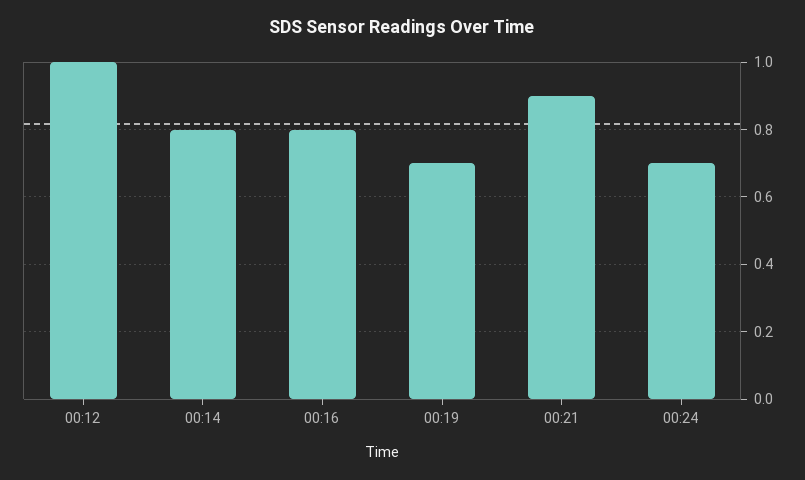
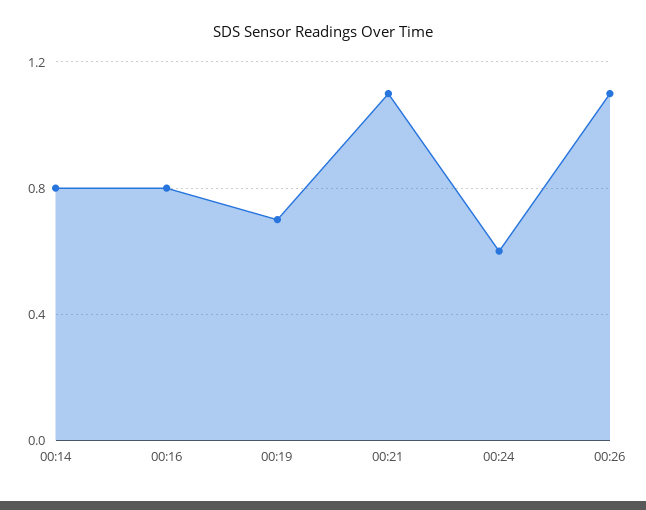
00:12: 1 -> none
00:21: 0.9 -> 1.1
00:24: 0.7 -> 0.6
00:26: none -> 1.1

